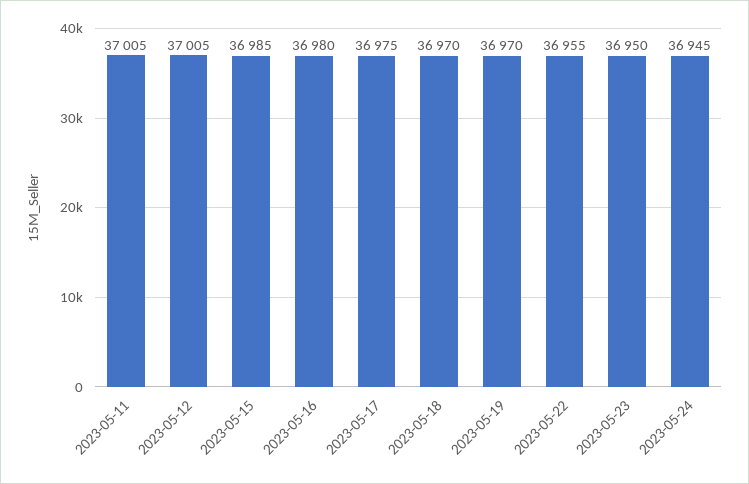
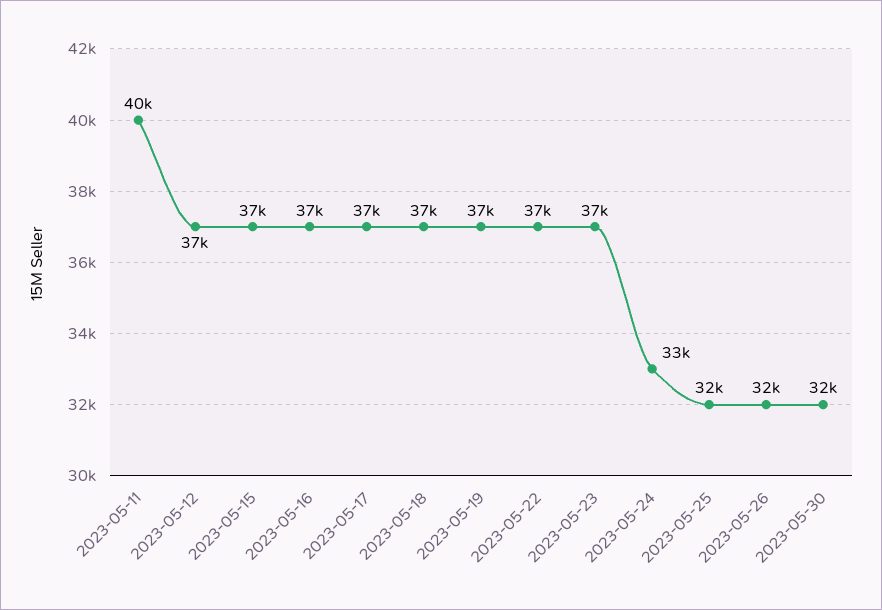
2023-05-11: 37005 -> 40000
2023-05-24: 36945 -> 33000
2023-05-25: none -> 32000
2023-05-26: none -> 32000
2023-05-30: none -> 32000

